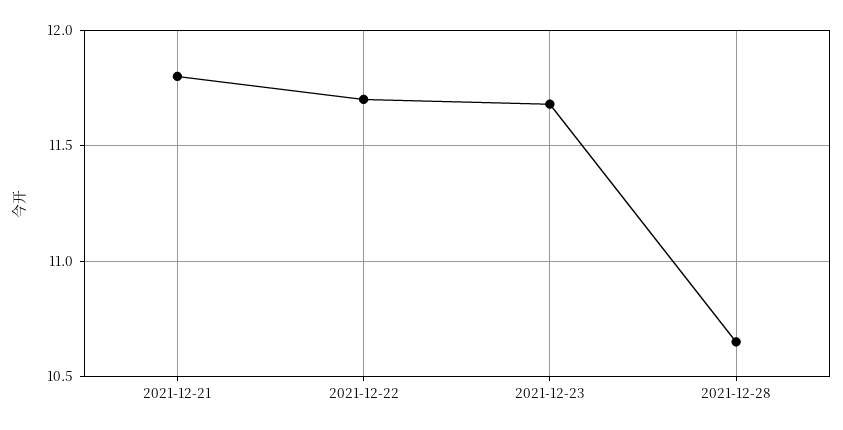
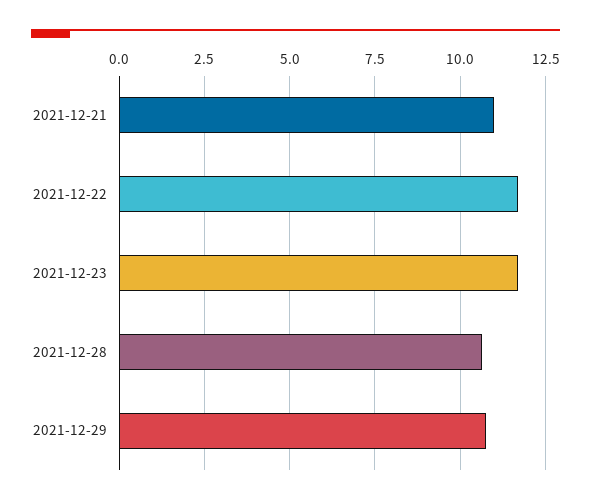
2021-12-21: 11.8 -> 11
2021-12-29: none -> 10.75

